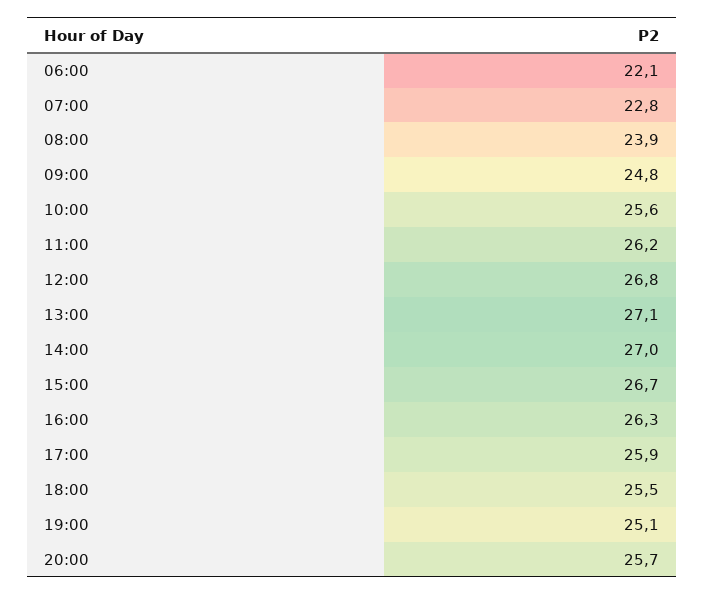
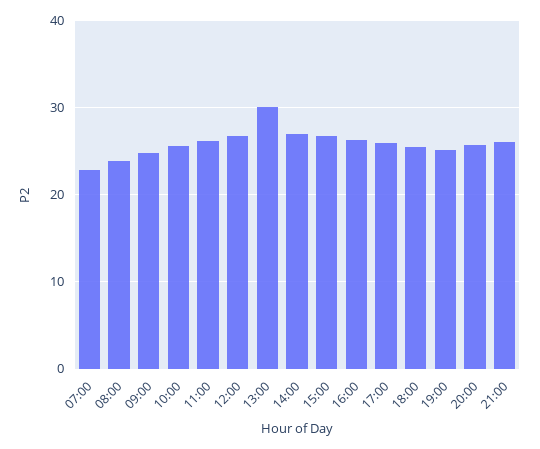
06:00: 22.1 -> none
13:00: 27.1 -> 30
21:00: none -> 26

